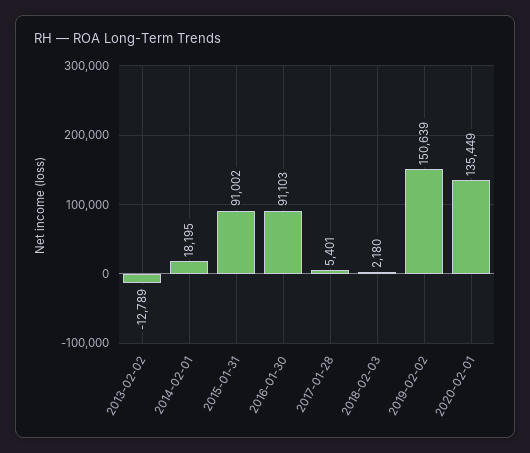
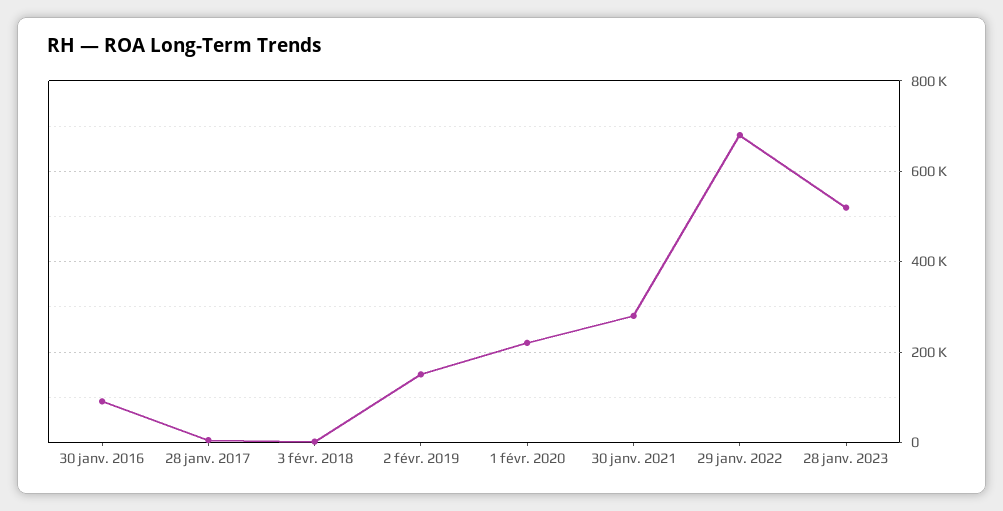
2013-02-02: -12789 -> none
2014-02-01: 18195 -> none
2015-01-31: 91002 -> none
2020-02-01: 135449 -> 220000
30 janv. 2021: none -> 280000
29 janv. 2022: none -> 680000
28 janv. 2023: none -> 520000

